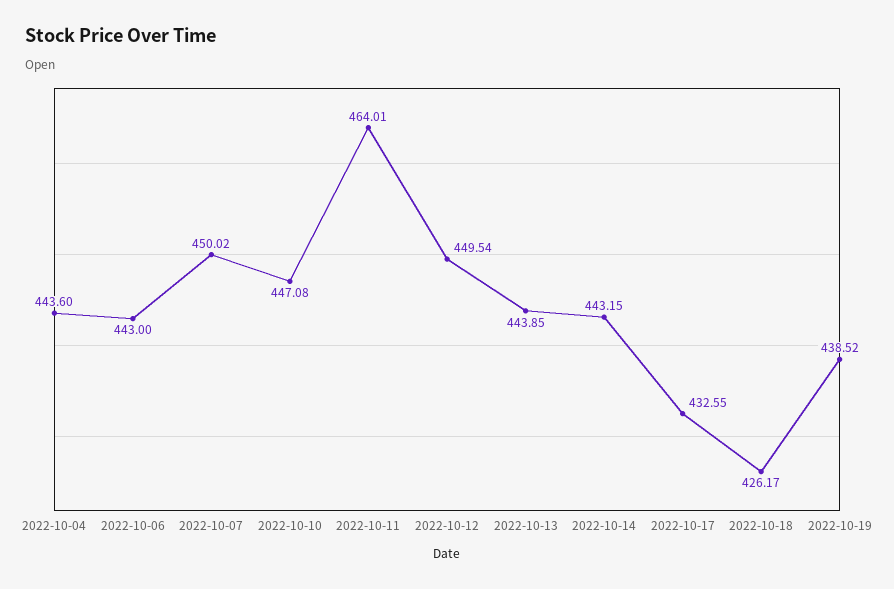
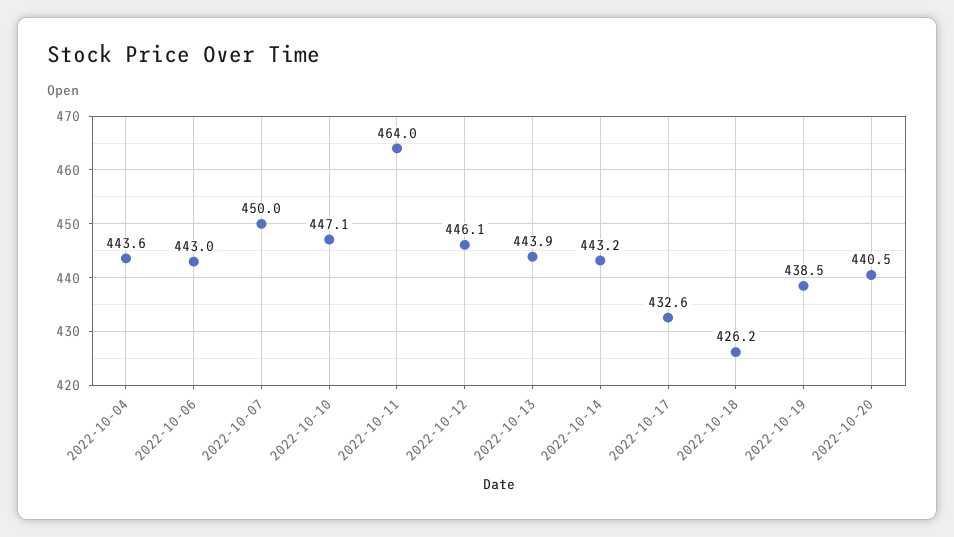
2022-10-12: 449.54 -> 446.1
2022-10-20: none -> 440.5

